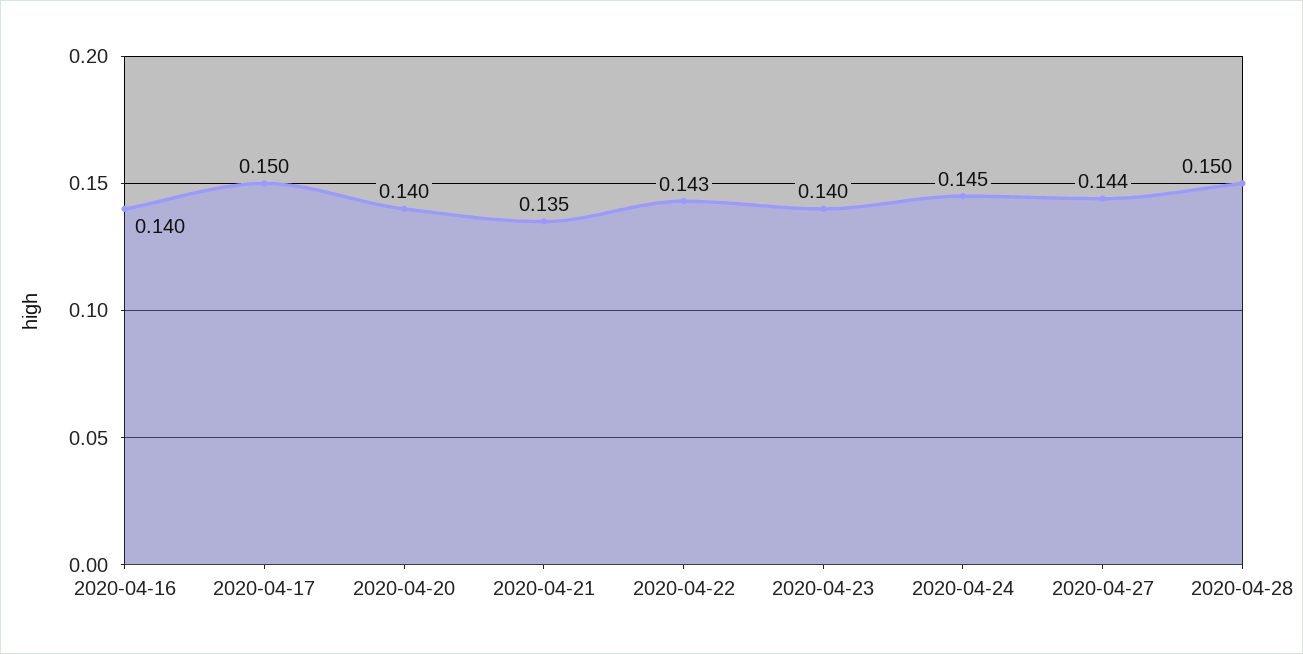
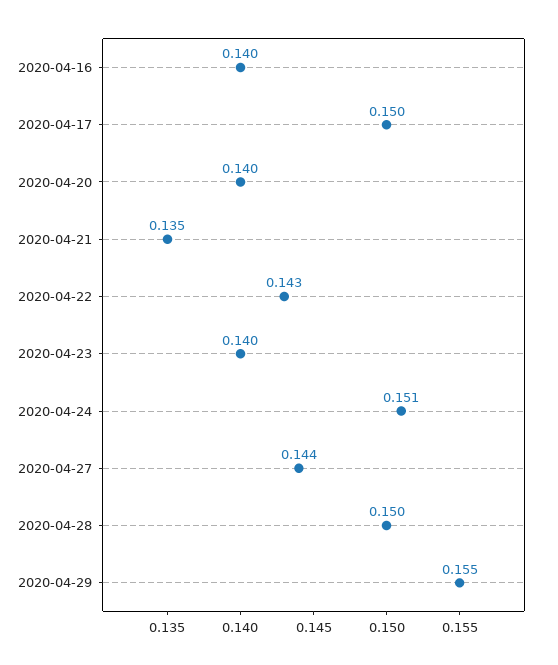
2020-04-24: 0.145 -> 0.151
2020-04-29: none -> 0.155

